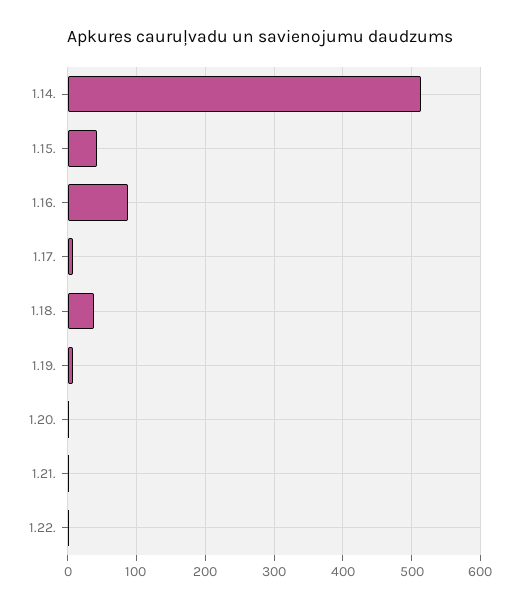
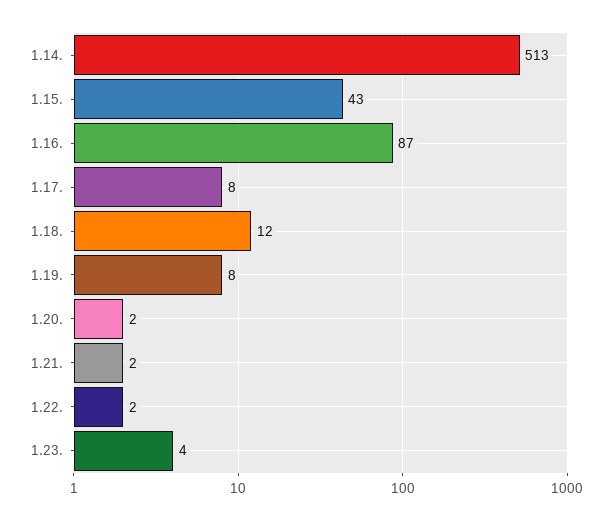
1.18.: 40 -> 12
1.23.: none -> 4

